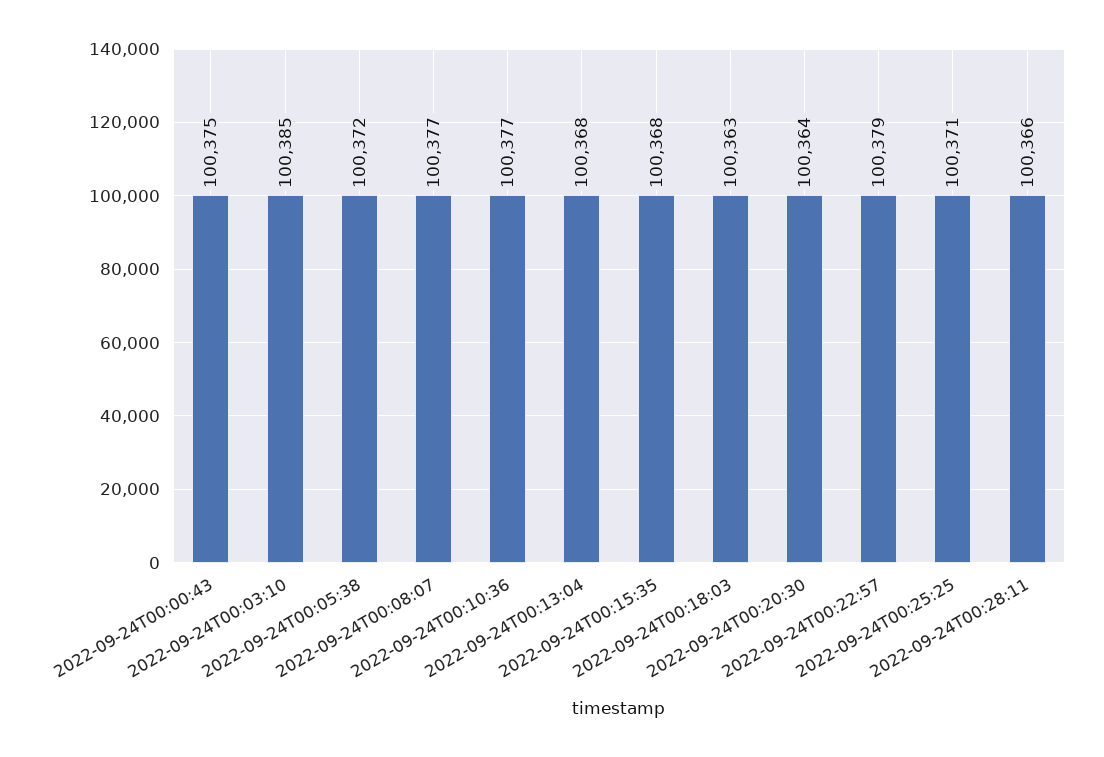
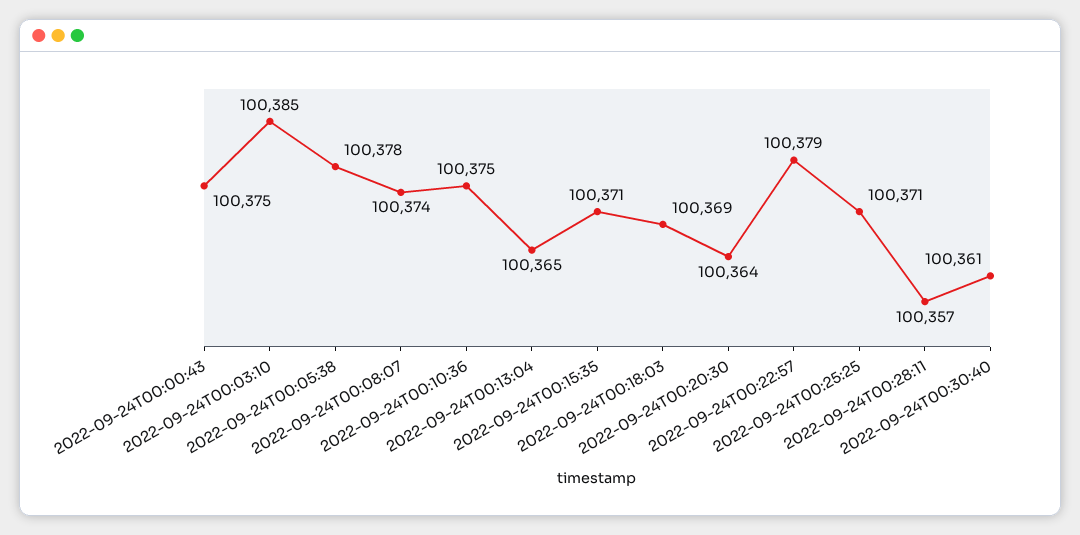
2022-09-24T00:05:38: 100372 -> 100378
2022-09-24T00:08:07: 100377 -> 100374
2022-09-24T00:10:36: 100377 -> 100375
2022-09-24T00:13:04: 100368 -> 100365
2022-09-24T00:15:35: 100368 -> 100371
2022-09-24T00:18:03: 100363 -> 100369
2022-09-24T00:28:11: 100366 -> 100357
2022-09-24T00:30:40: none -> 100361

